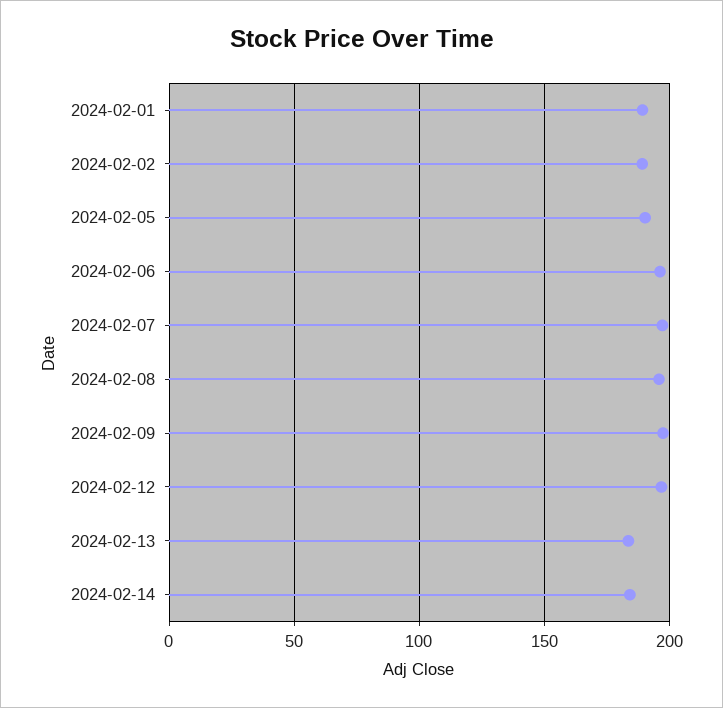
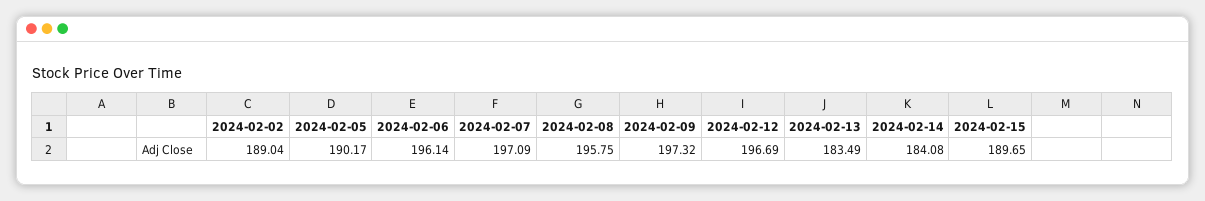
2024-02-01: 190 -> none
2024-02-15: none -> 189.65

